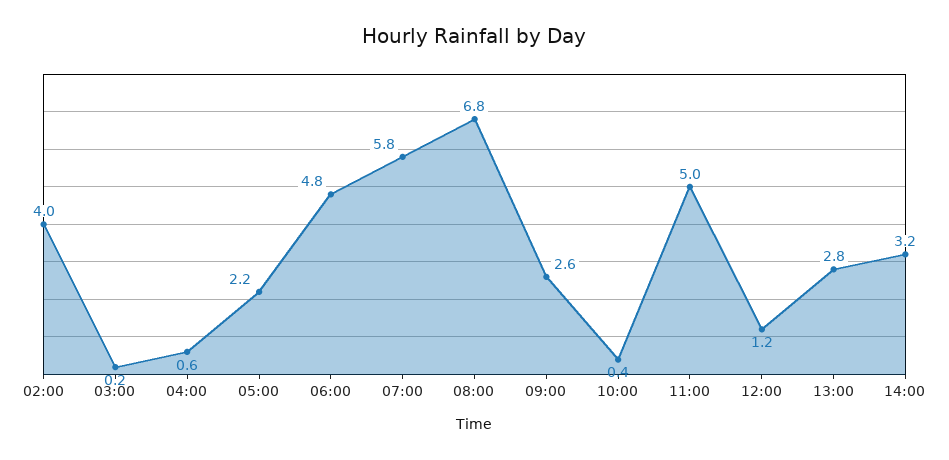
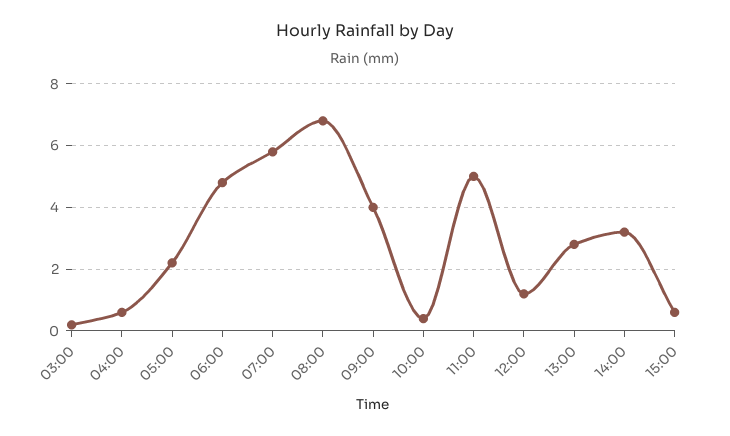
02:00: 4 -> none
09:00: 2.6 -> 4
15:00: none -> 0.5

